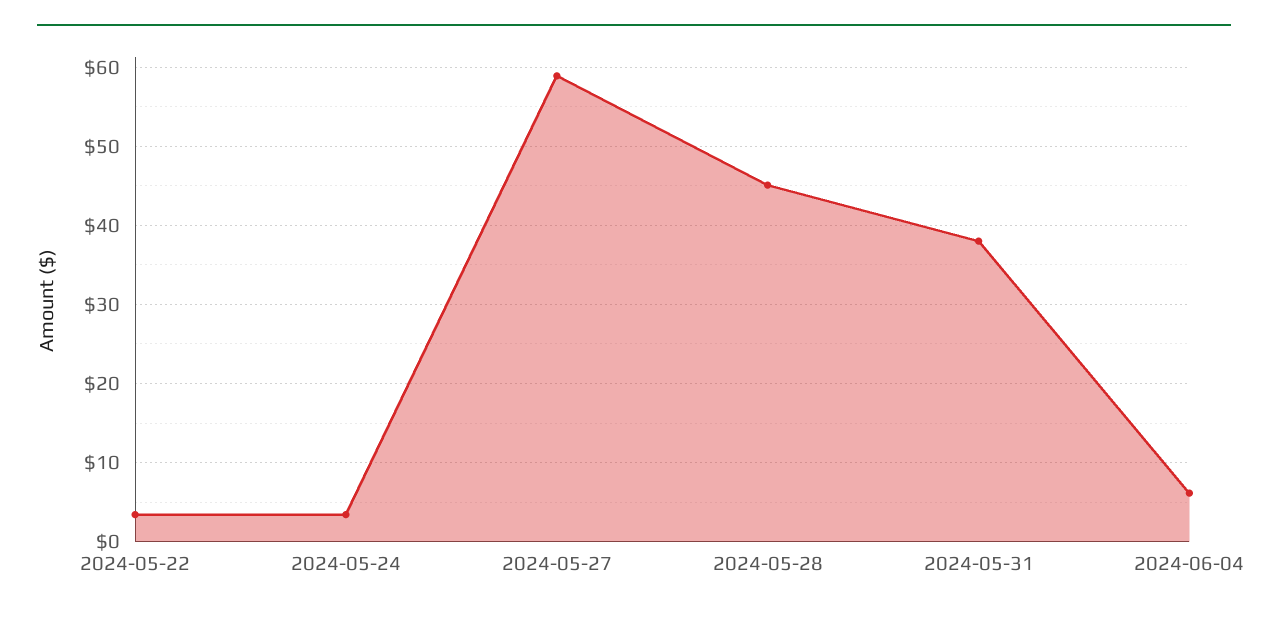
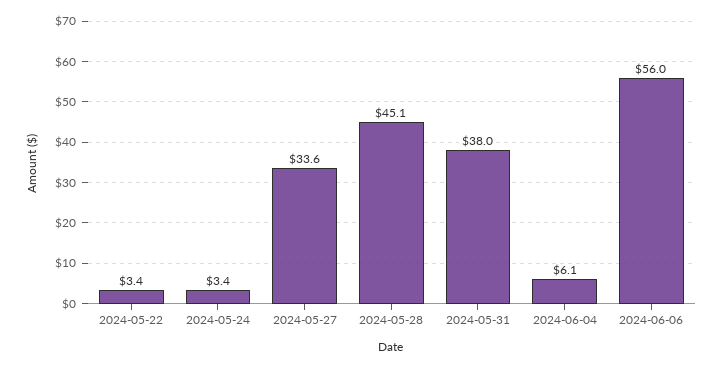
2024-05-27: 59 -> 33.6
2024-06-06: none -> 56

